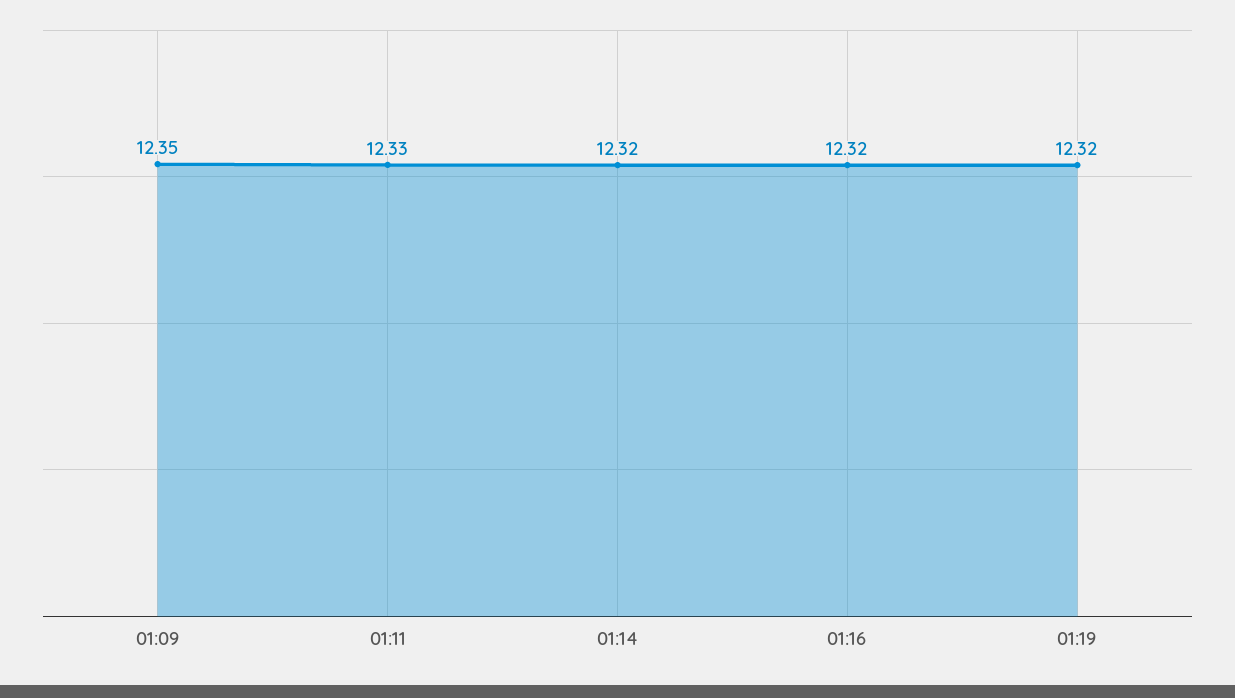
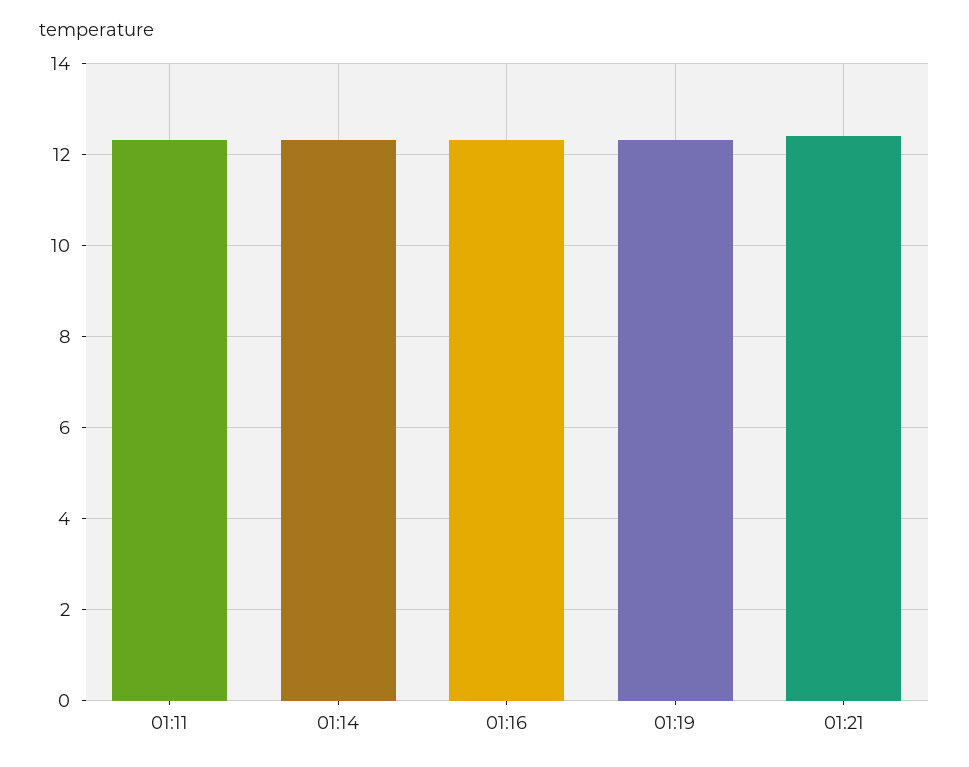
01:09: 12.35 -> none
01:21: none -> 12.4

